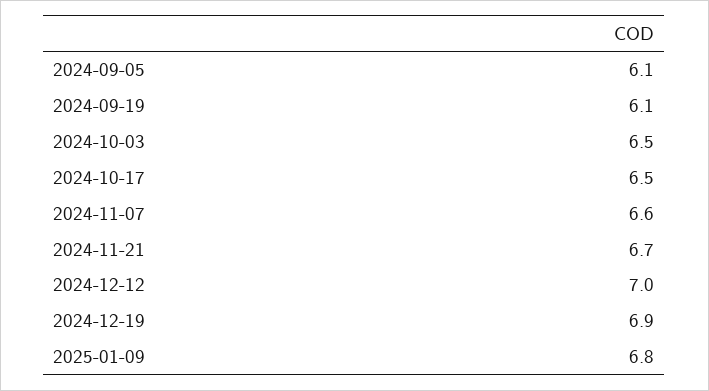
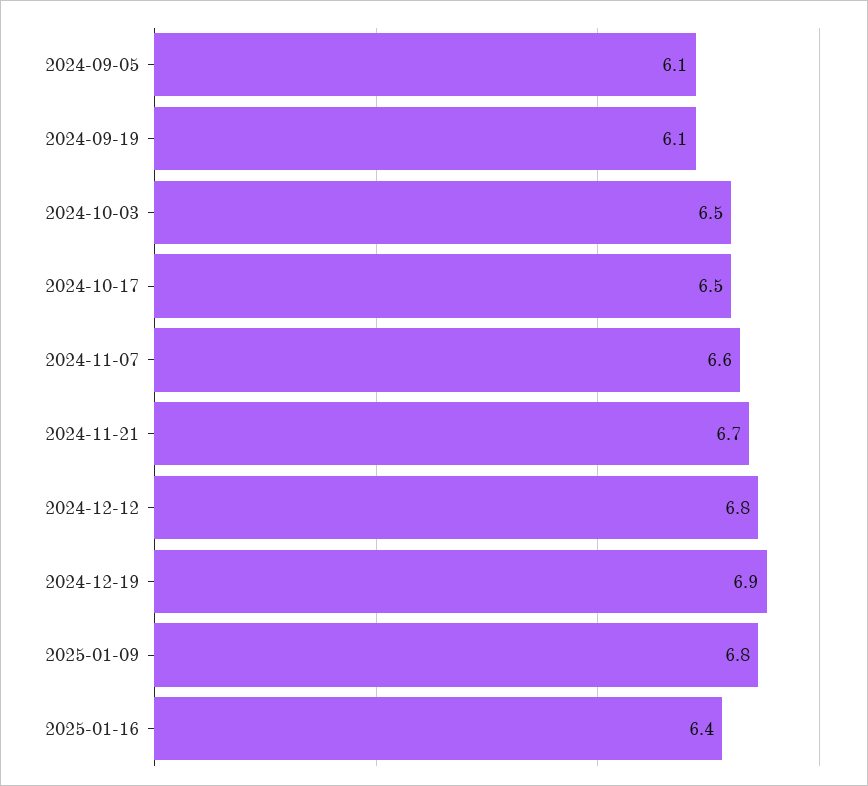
2024-12-12: 7 -> 6.8
2025-01-16: none -> 6.4

